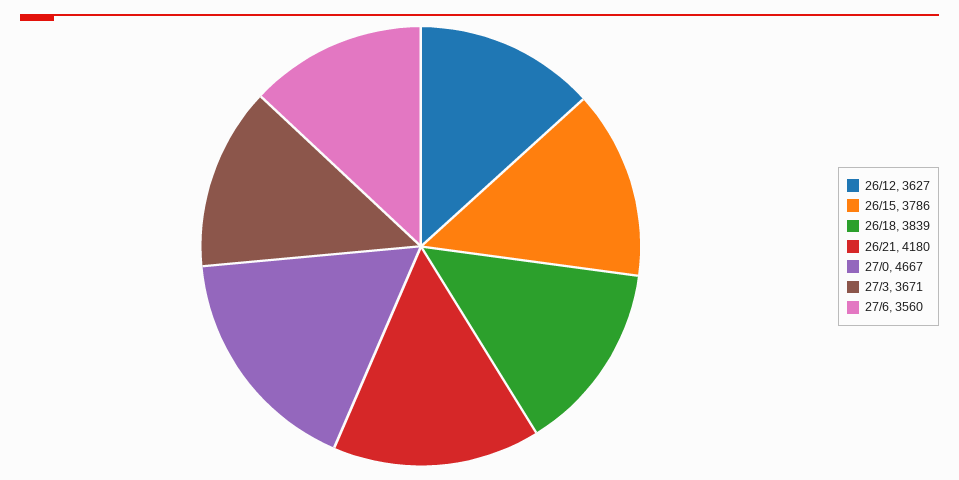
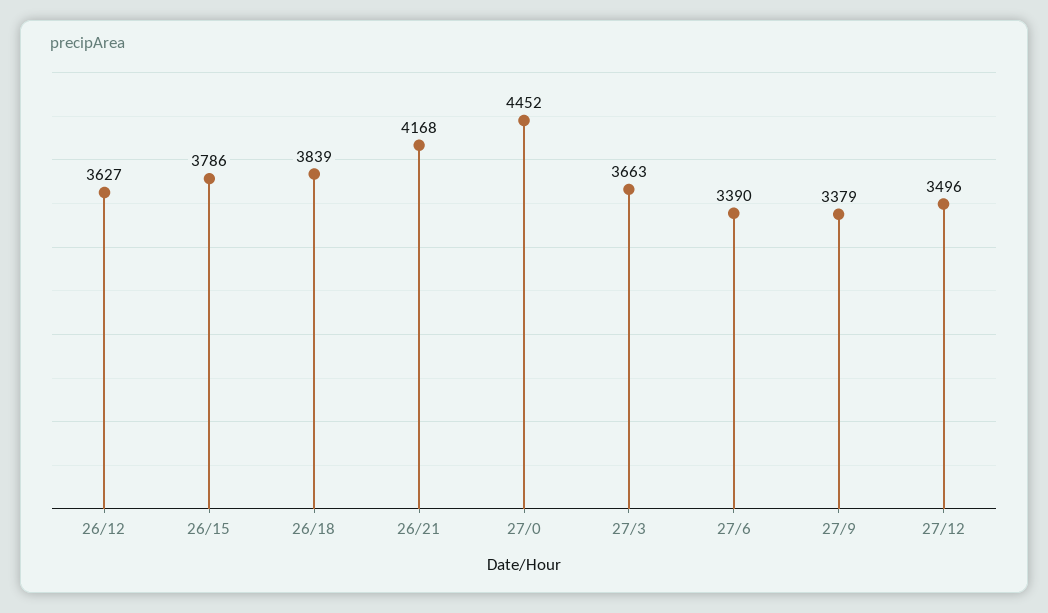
26/21: 4180 -> 4168
27/0: 4667 -> 4452
27/3: 3671 -> 3663
27/6: 3560 -> 3390
27/9: none -> 3379
27/12: none -> 3496

